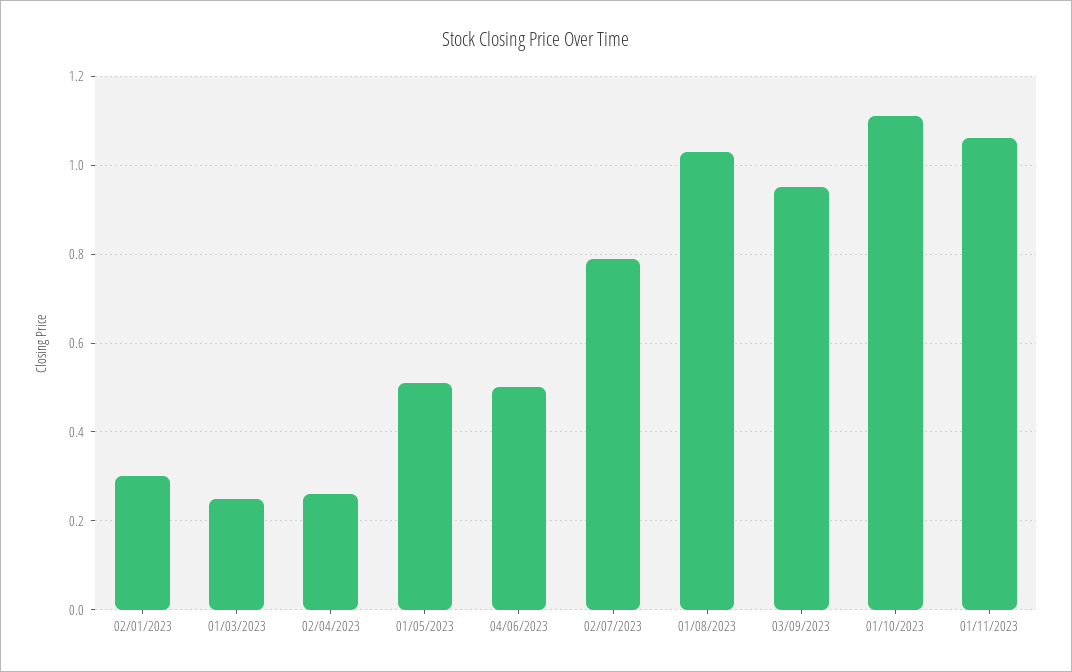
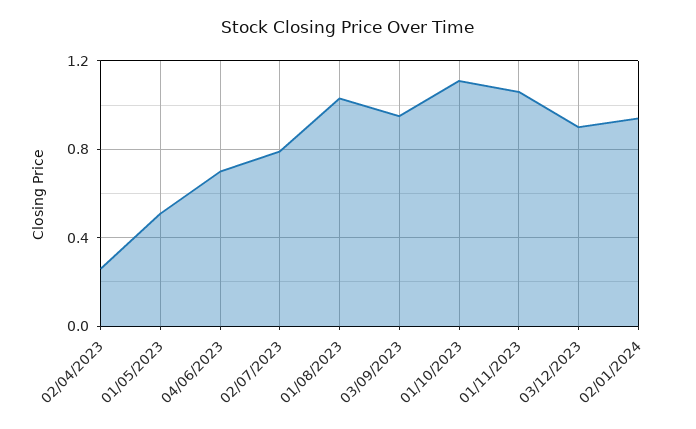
02/01/2023: 0.3 -> none
01/03/2023: 0.25 -> none
04/06/2023: 0.5 -> 0.7
03/12/2023: none -> 0.9
02/01/2024: none -> 0.95

